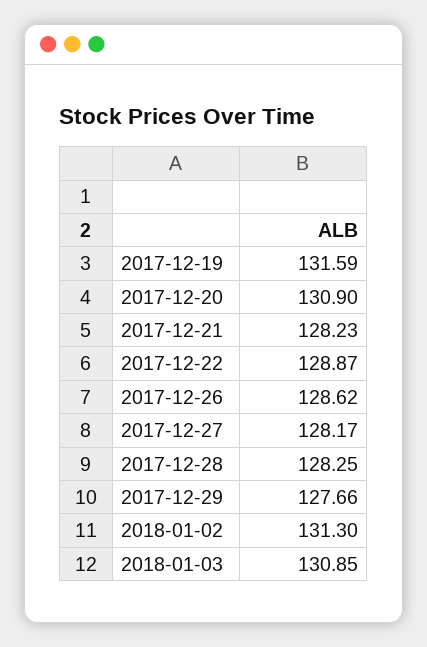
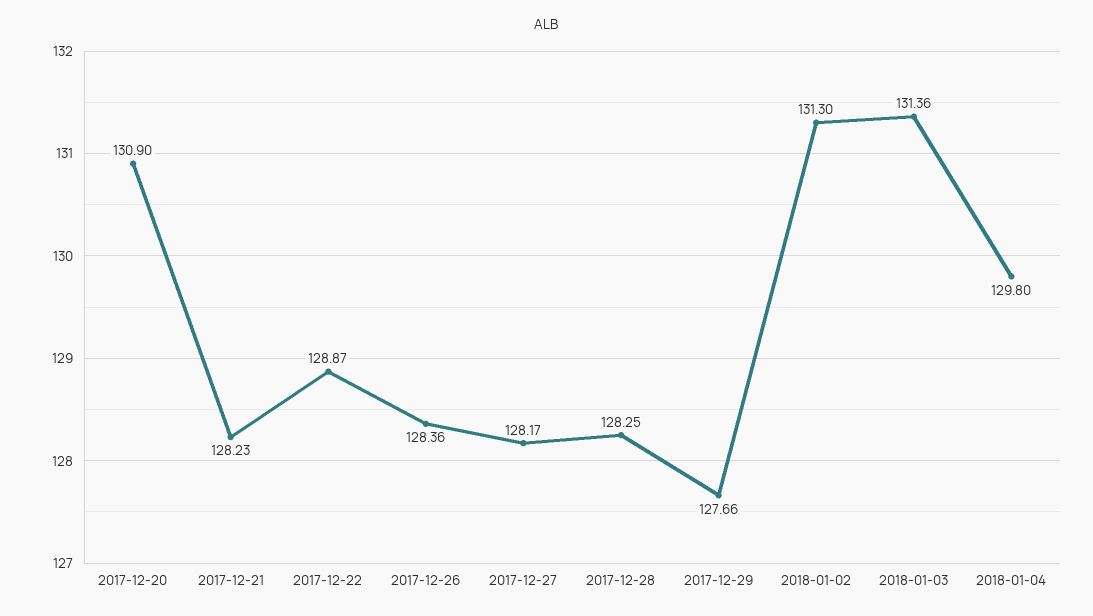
2017-12-19: 131.59 -> none
2017-12-26: 128.62 -> 128.36
2018-01-03: 130.85 -> 131.36
2018-01-04: none -> 129.8

